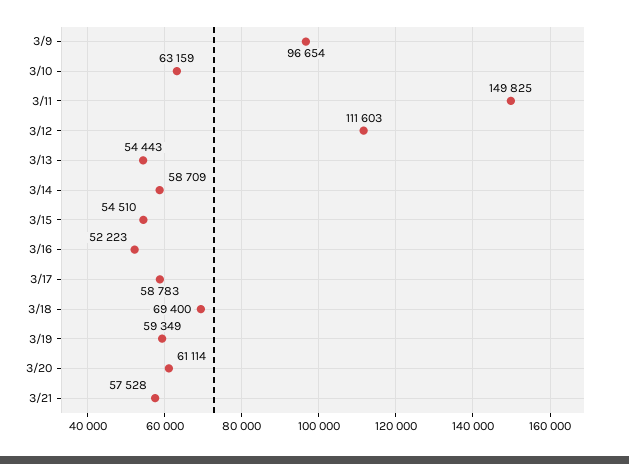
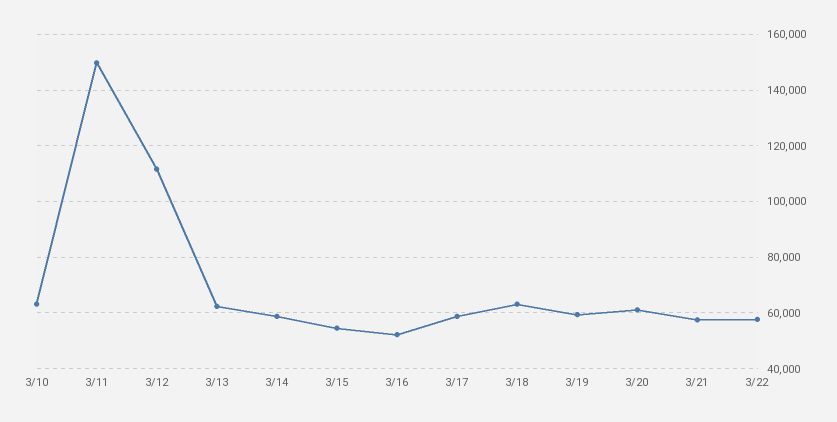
3/9: 96654 -> none
3/13: 54443 -> 62500
3/18: 69400 -> 62500
3/22: none -> 57500

